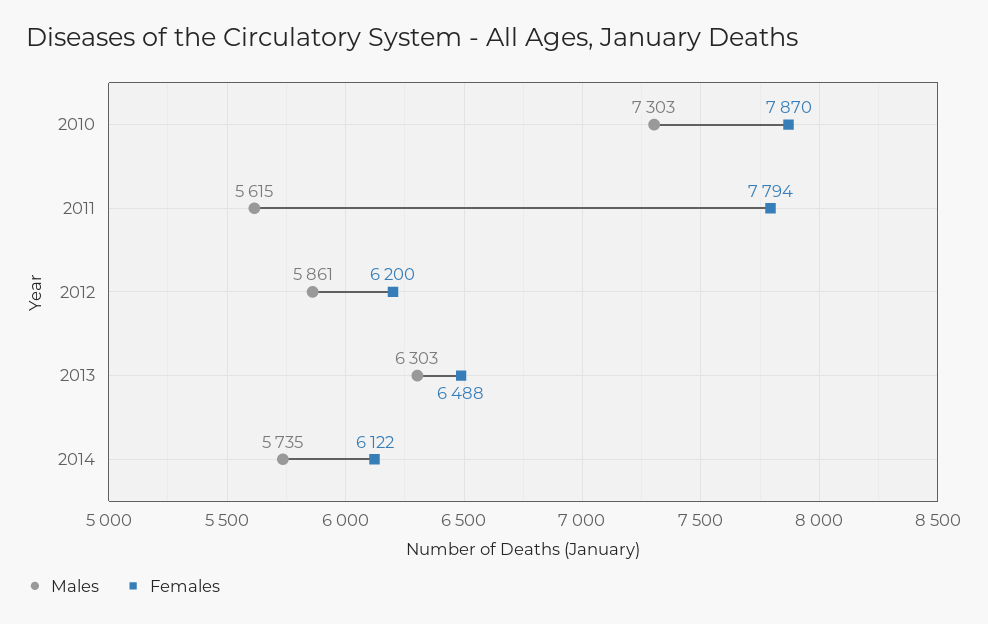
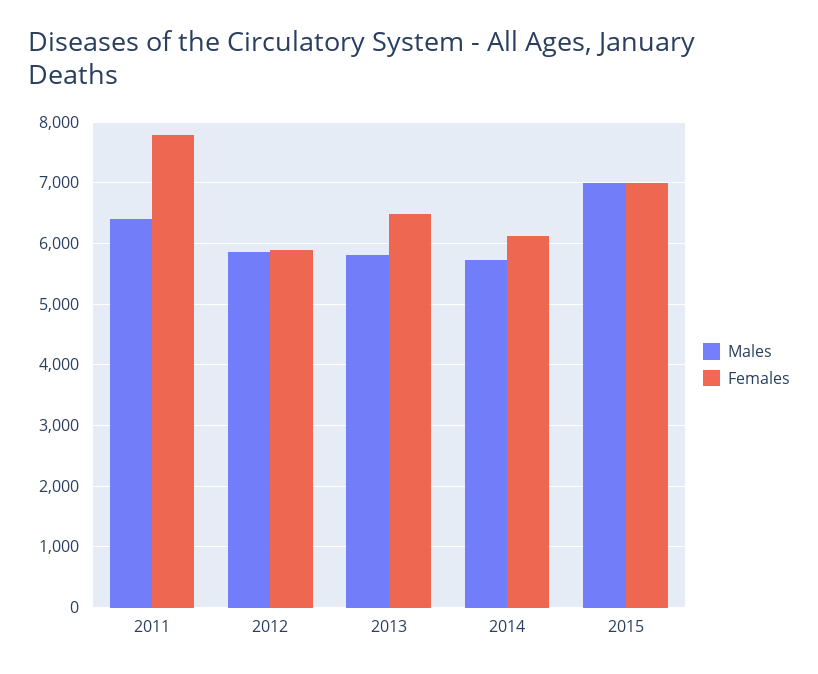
Males, 2010: 7303 -> none
Females, 2010: 7870 -> none
Males, 2011: 5615 -> 6400
Females, 2012: 6200 -> 5900
Males, 2013: 6303 -> 5800
Males, 2015: none -> 7000
Females, 2015: none -> 7000

